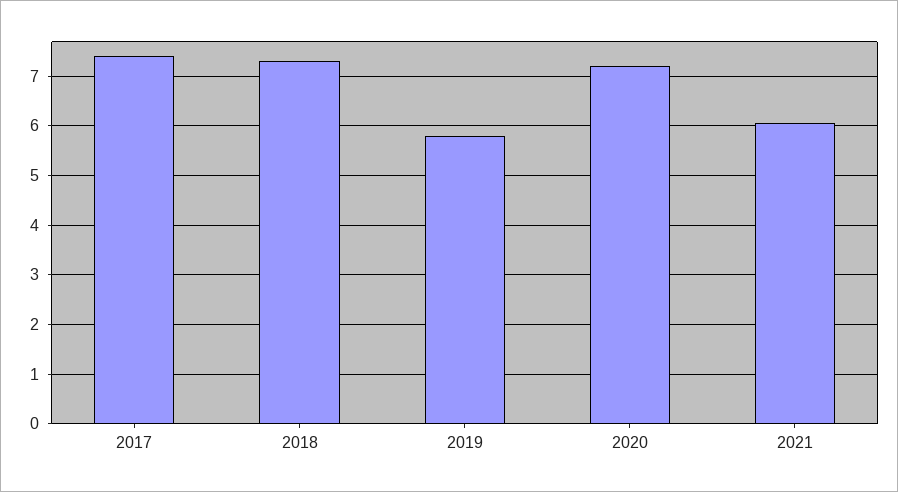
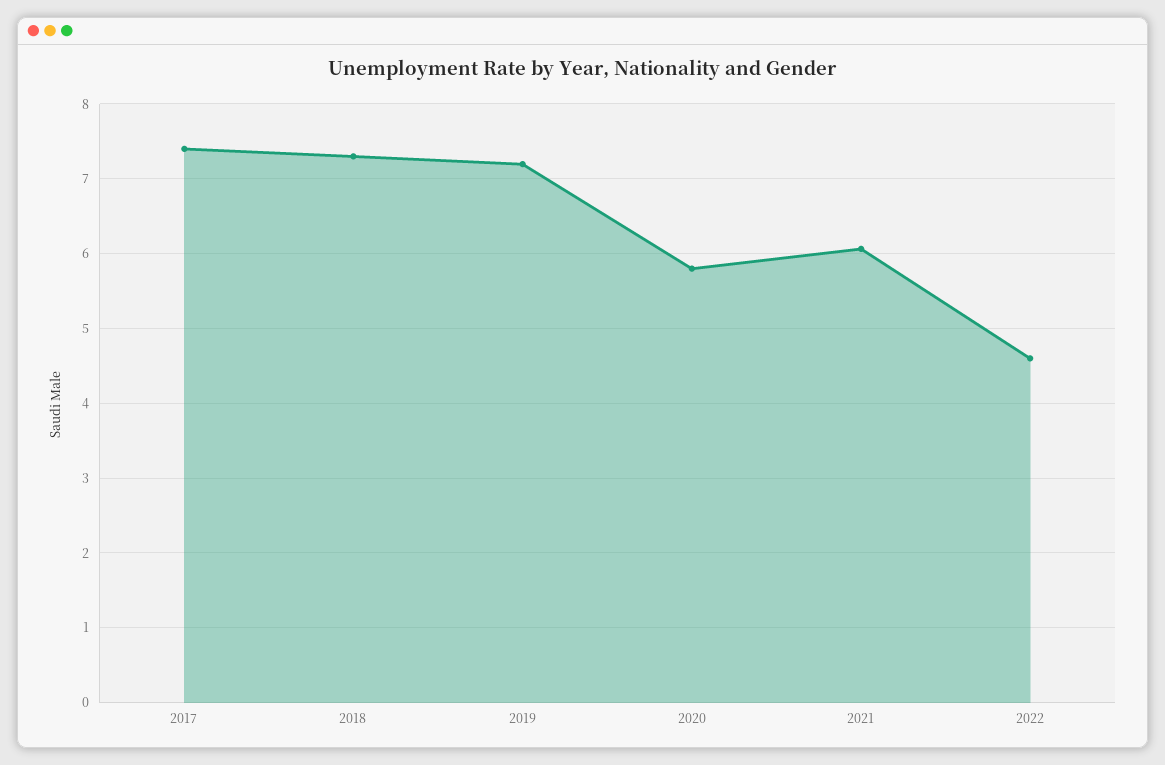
2019: 5.8 -> 7.2
2020: 7.2 -> 5.8
2022: none -> 4.6

